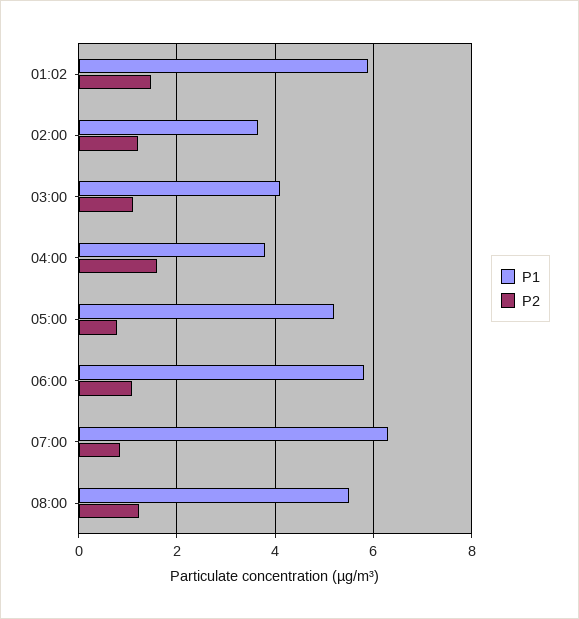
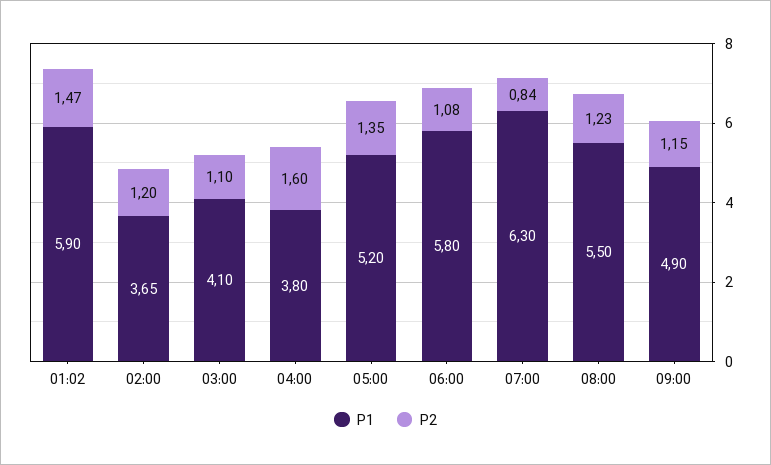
P2, 05:00: 0.8 -> 1.35
P1, 09:00: none -> 4.9
P2, 09:00: none -> 1.15

